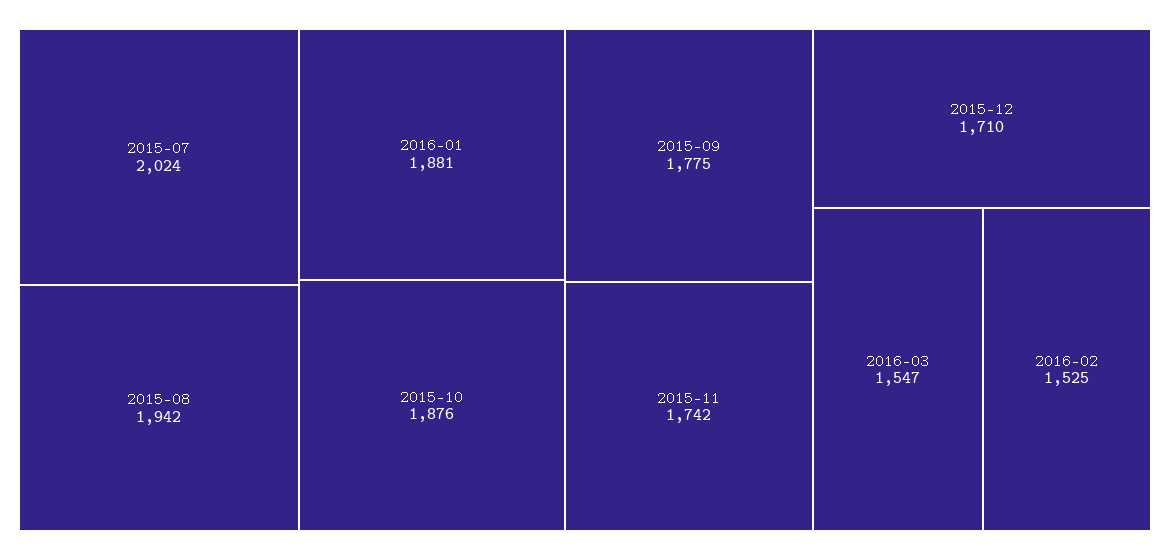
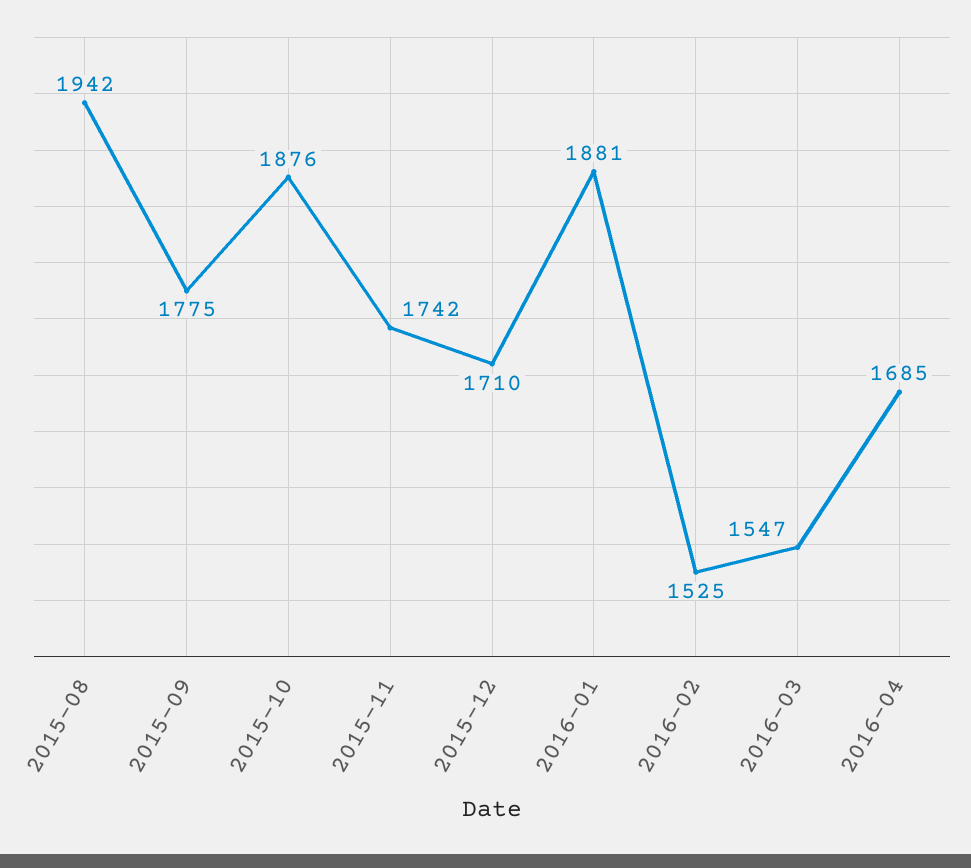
2015-07: 2024 -> none
2016-04: none -> 1685

